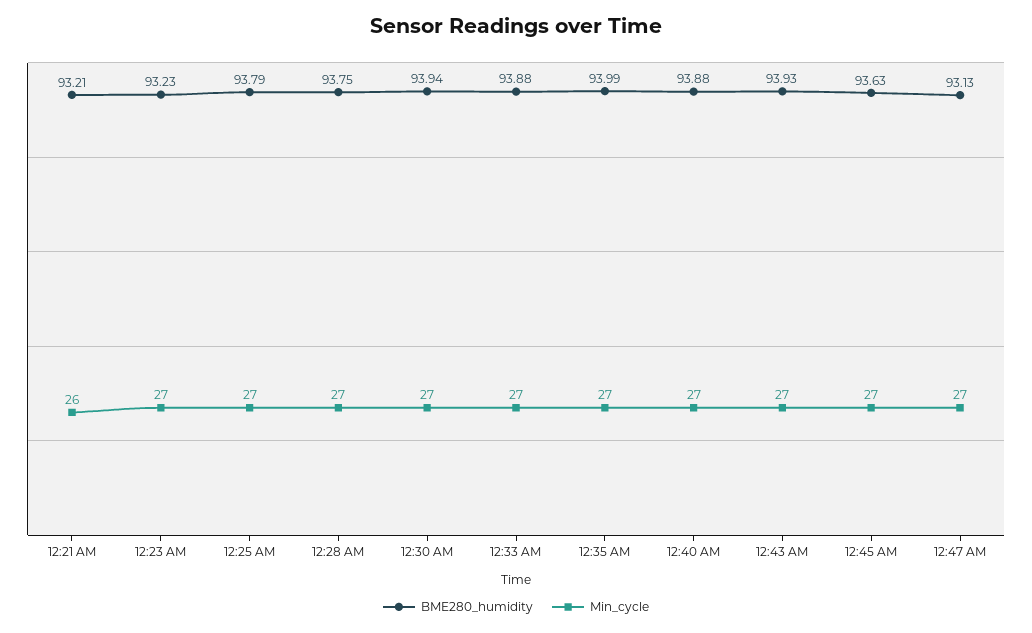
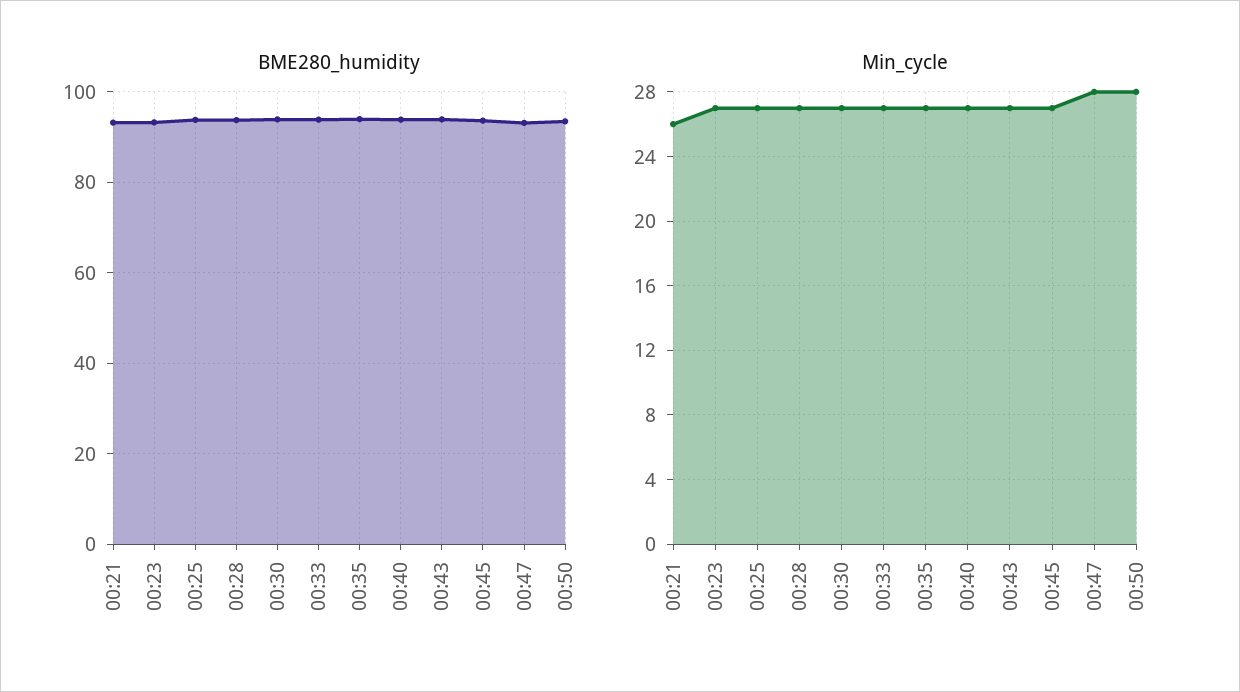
Min_cycle, 12:47 AM: 27 -> 28
BME280_humidity, 00:50: none -> 94
Min_cycle, 00:50: none -> 28

